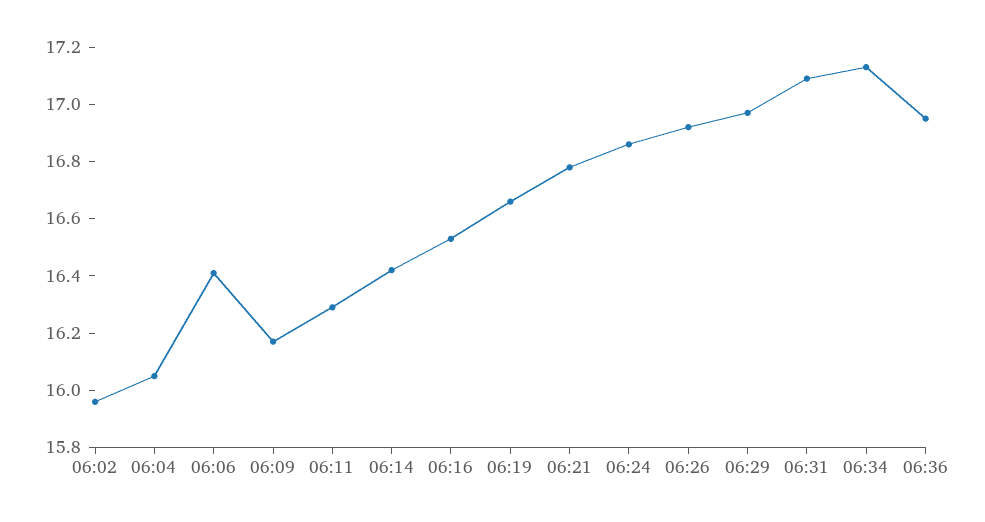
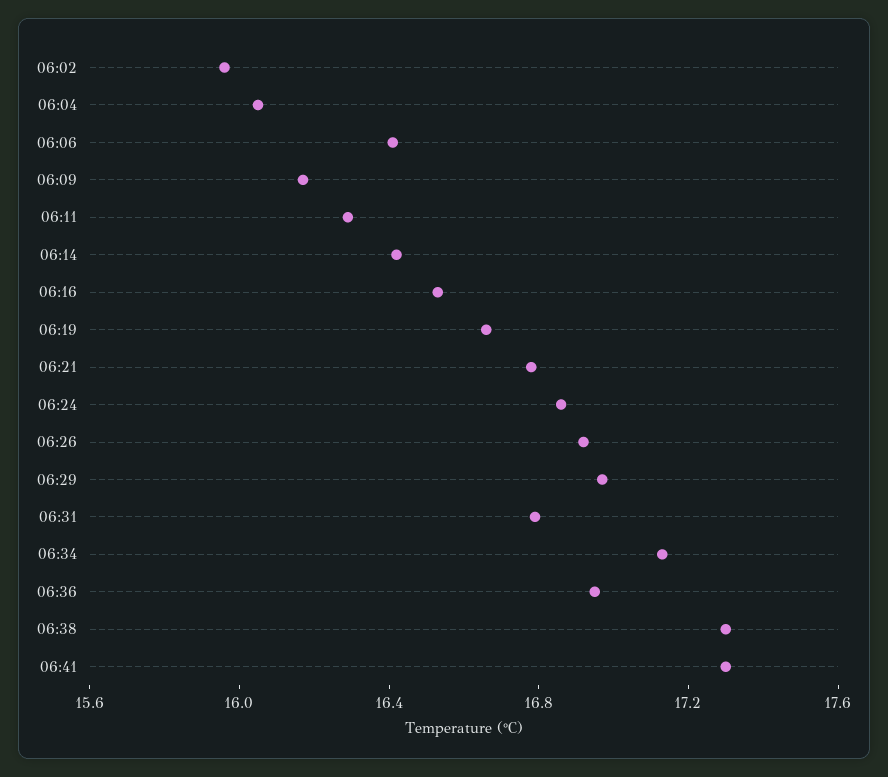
06:31: 17.1 -> 16.8
06:38: none -> 17.3
06:41: none -> 17.3

